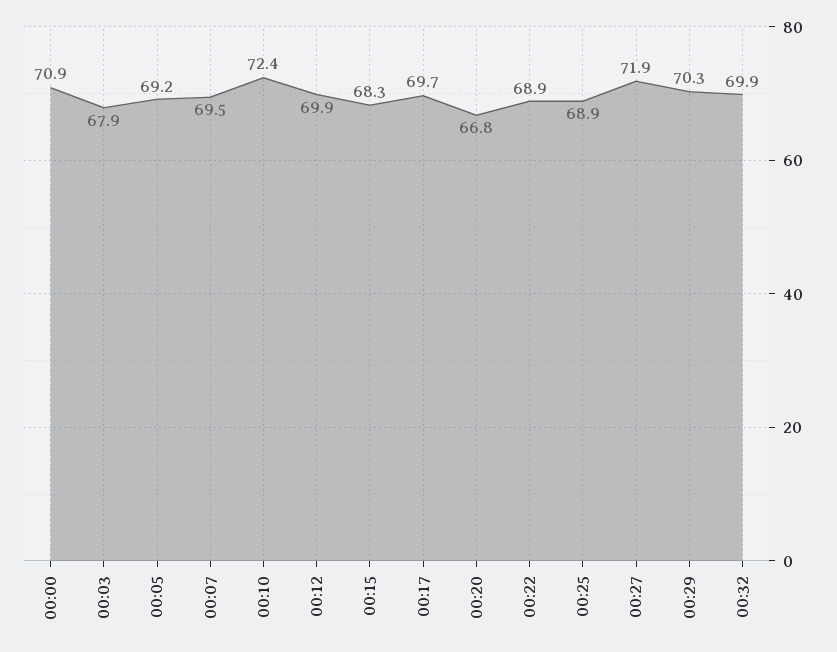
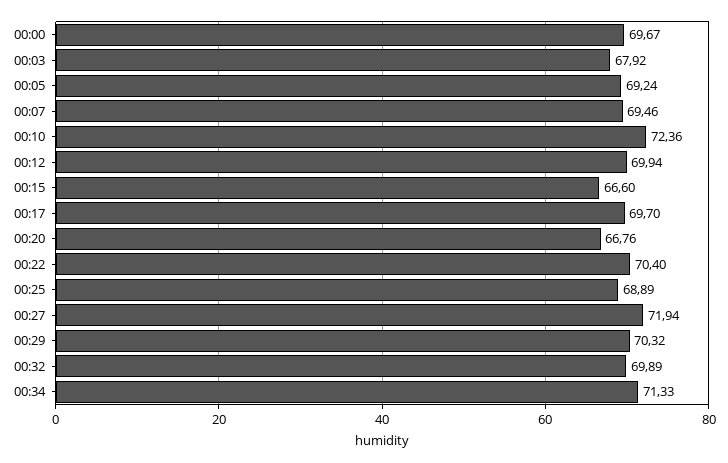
00:00: 70.9 -> 69.67
00:15: 68.3 -> 66.6
00:22: 68.9 -> 70.4
00:34: none -> 71.33

